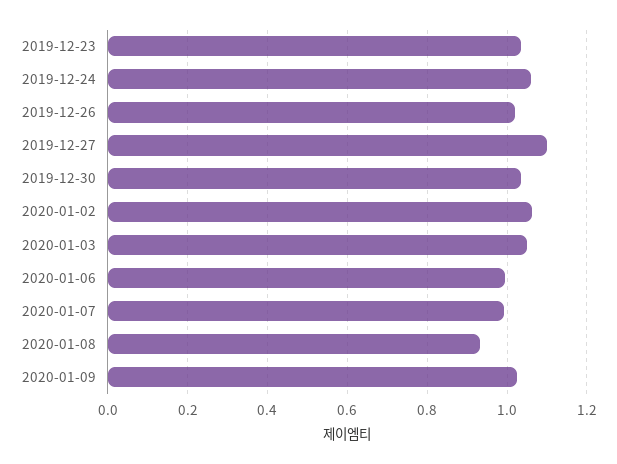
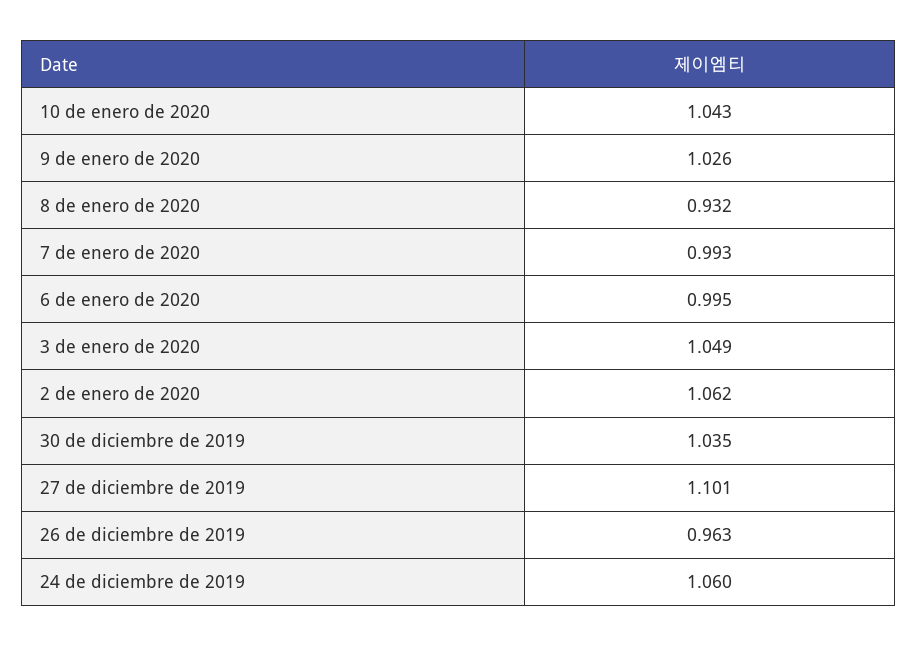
2019-12-23: 1.04 -> none
2019-12-26: 1.02 -> 0.963
10 de enero de 2020: none -> 1.043

